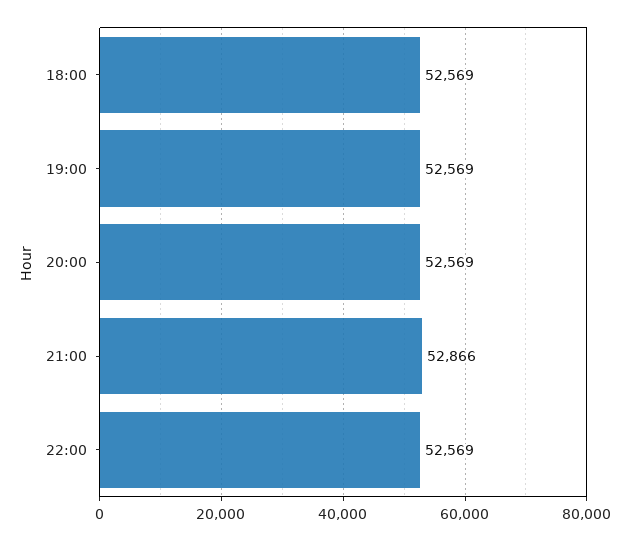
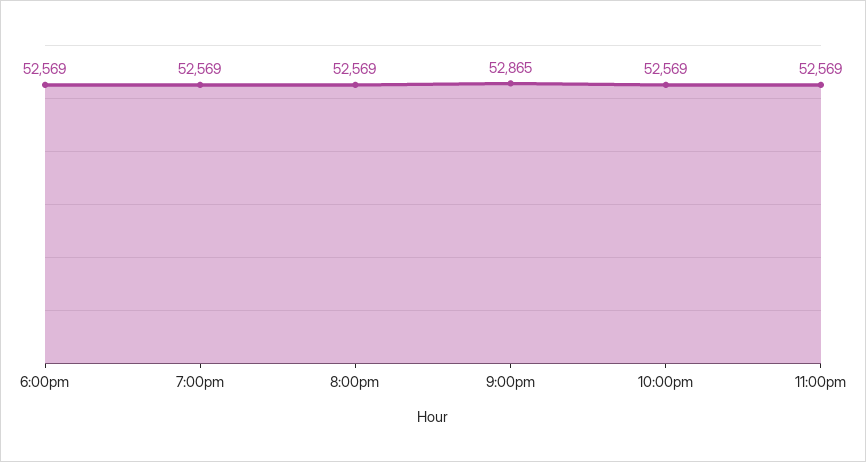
21:00: 52866 -> 52865
11:00pm: none -> 52569

